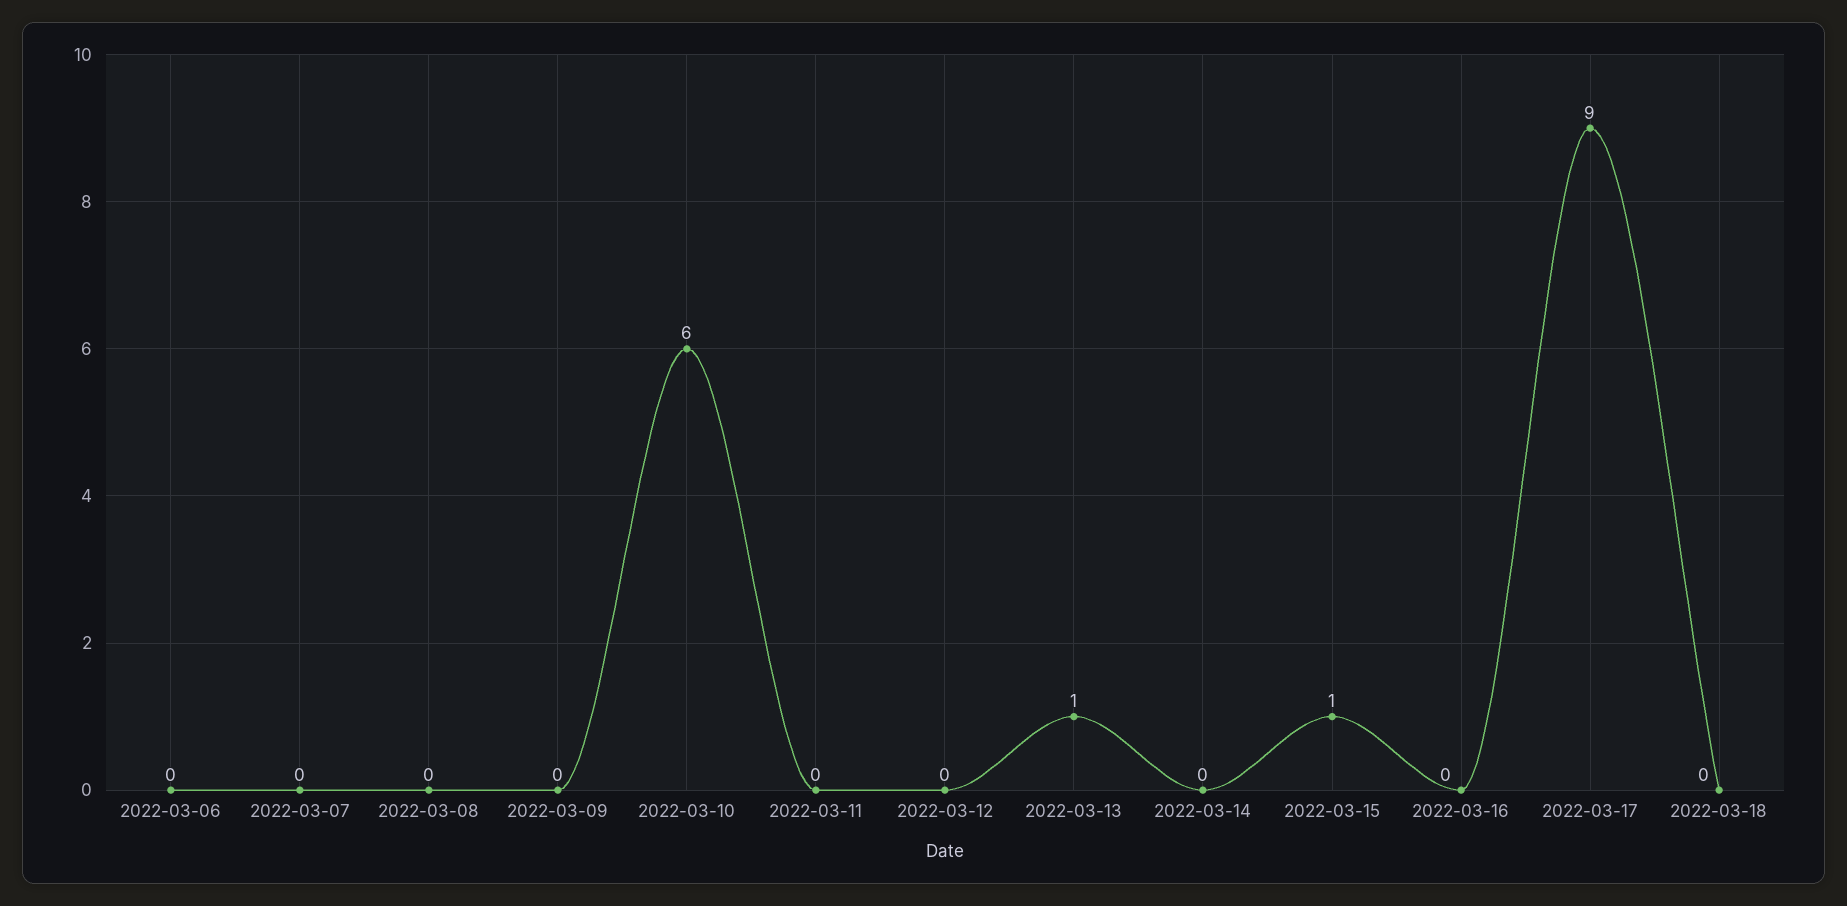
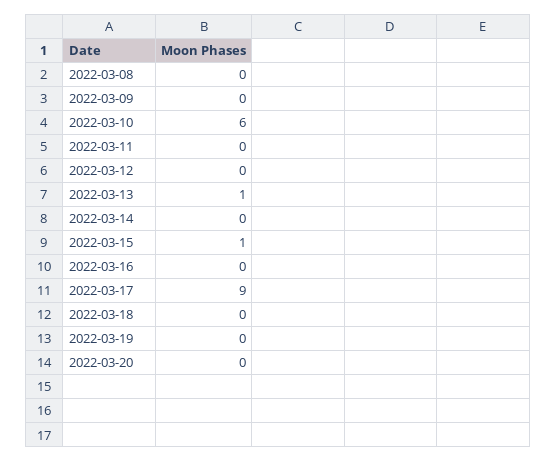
2022-03-06: 0 -> none
2022-03-07: 0 -> none
2022-03-19: none -> 0
2022-03-20: none -> 0

